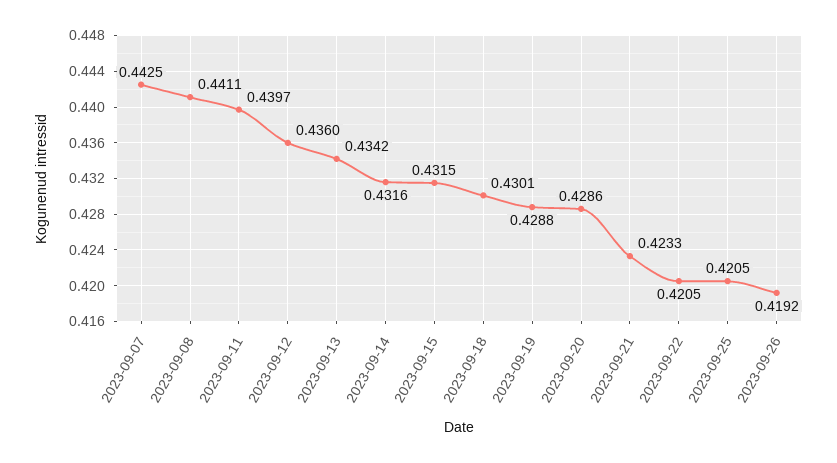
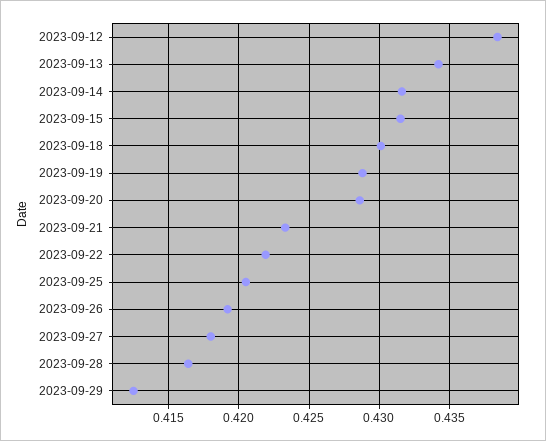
2023-09-07: 0.4425 -> none
2023-09-08: 0.4411 -> none
2023-09-11: 0.4397 -> none
2023-09-12: 0.436 -> 0.4385
2023-09-22: 0.4205 -> 0.422
2023-09-27: none -> 0.418
2023-09-28: none -> 0.4165
2023-09-29: none -> 0.4125

